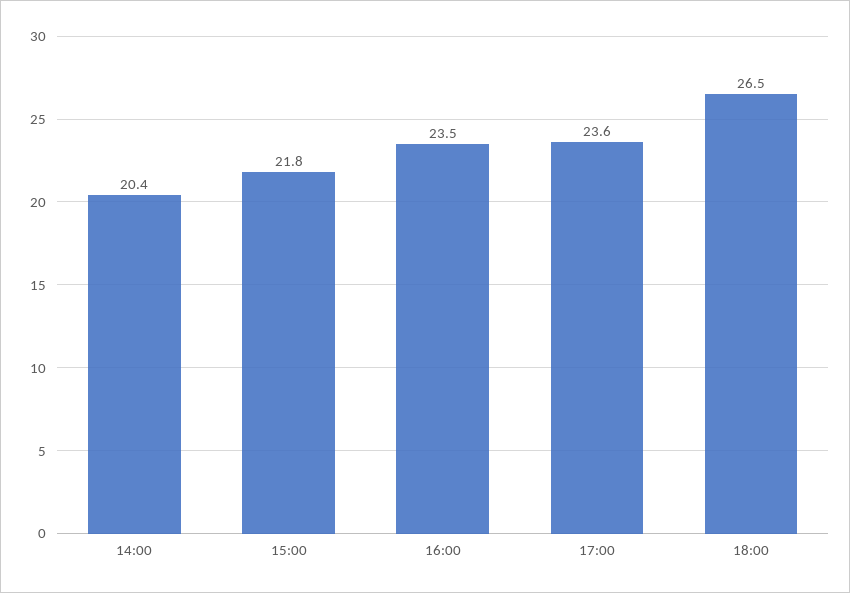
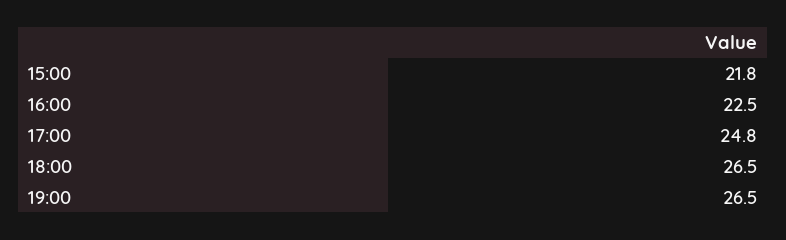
14:00: 20.4 -> none
16:00: 23.5 -> 22.5
17:00: 23.6 -> 24.8
19:00: none -> 26.5

